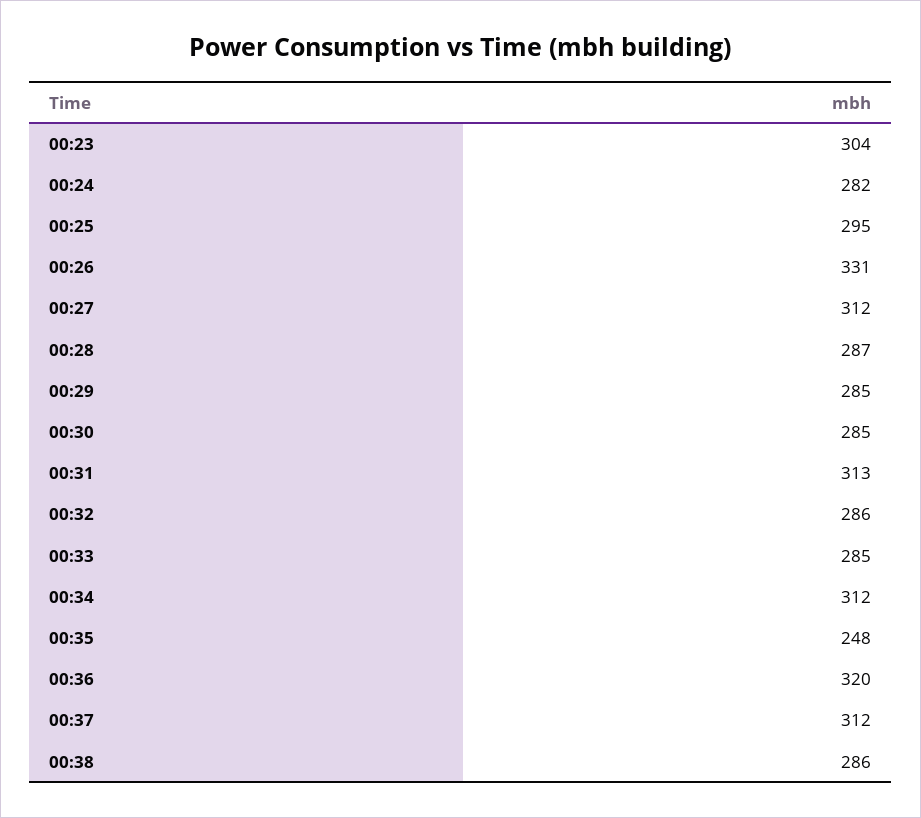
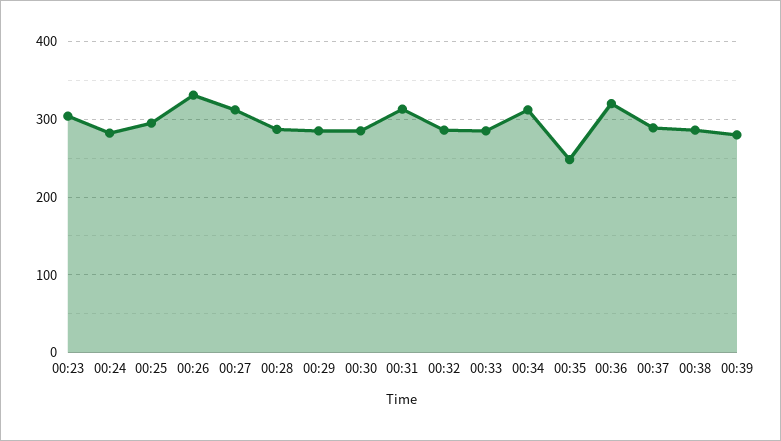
00:37: 312 -> 290
00:39: none -> 280

